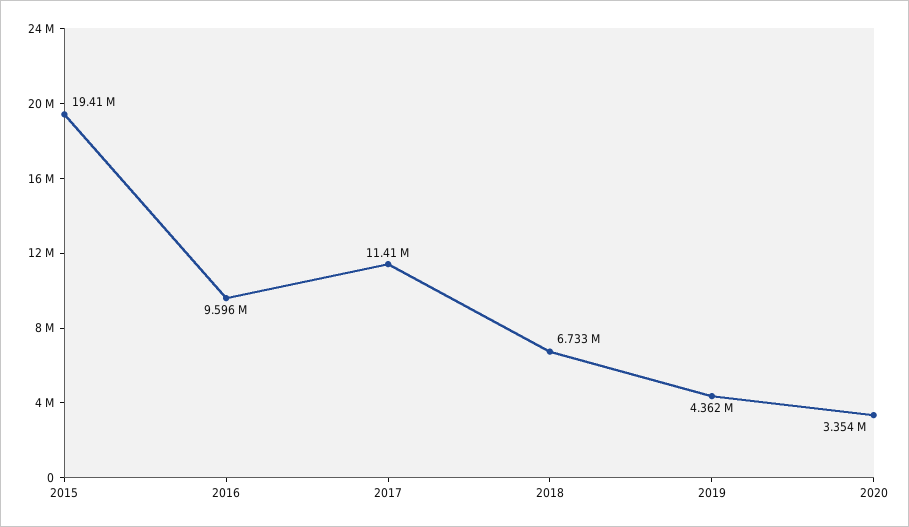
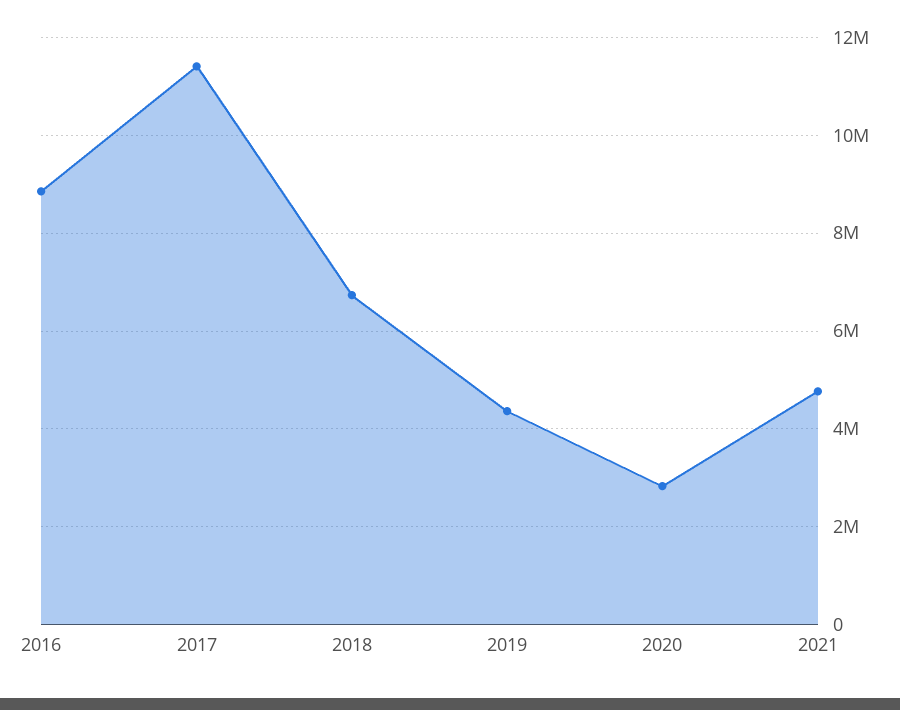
2015: 19410000 -> none
2016: 9596000 -> 8800000
2020: 3354000 -> 2800000
2021: none -> 4800000

